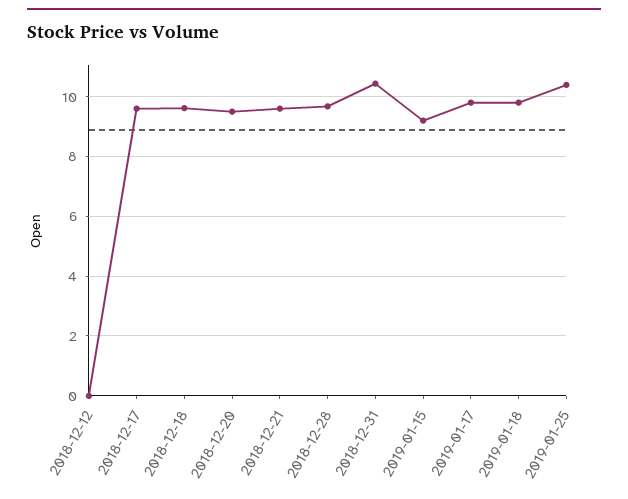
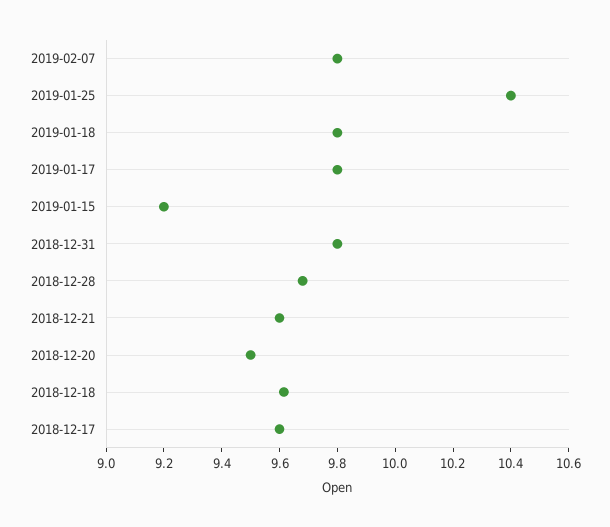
2018-12-12: 0 -> none
2018-12-31: 10.5 -> 9.8
2019-02-07: none -> 9.8

